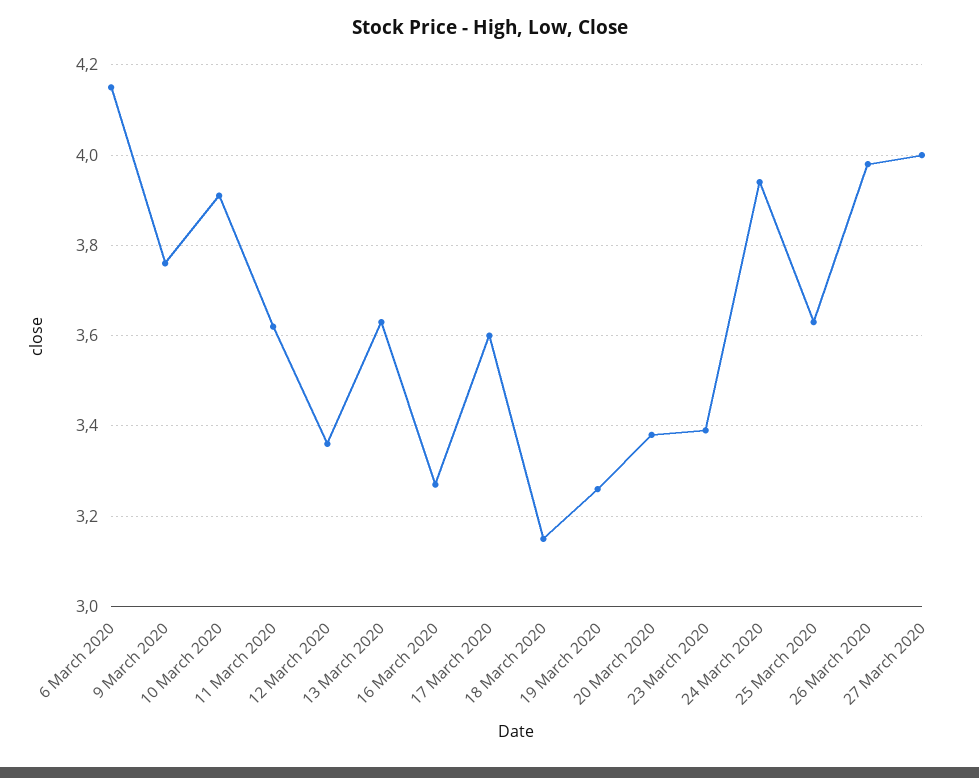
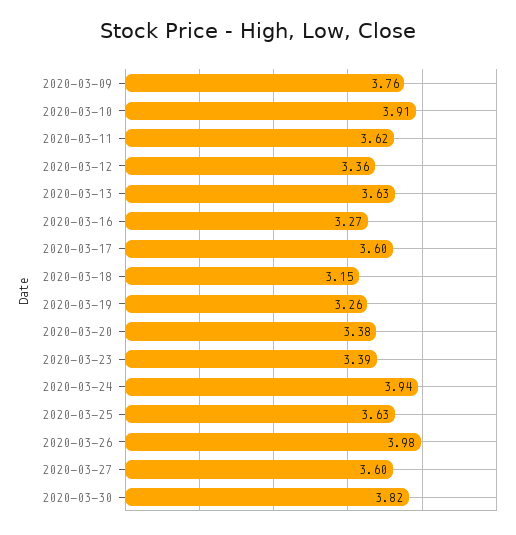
6 March 2020: 4.15 -> none
27 March 2020: 4 -> 3.6
2020-03-30: none -> 3.82

